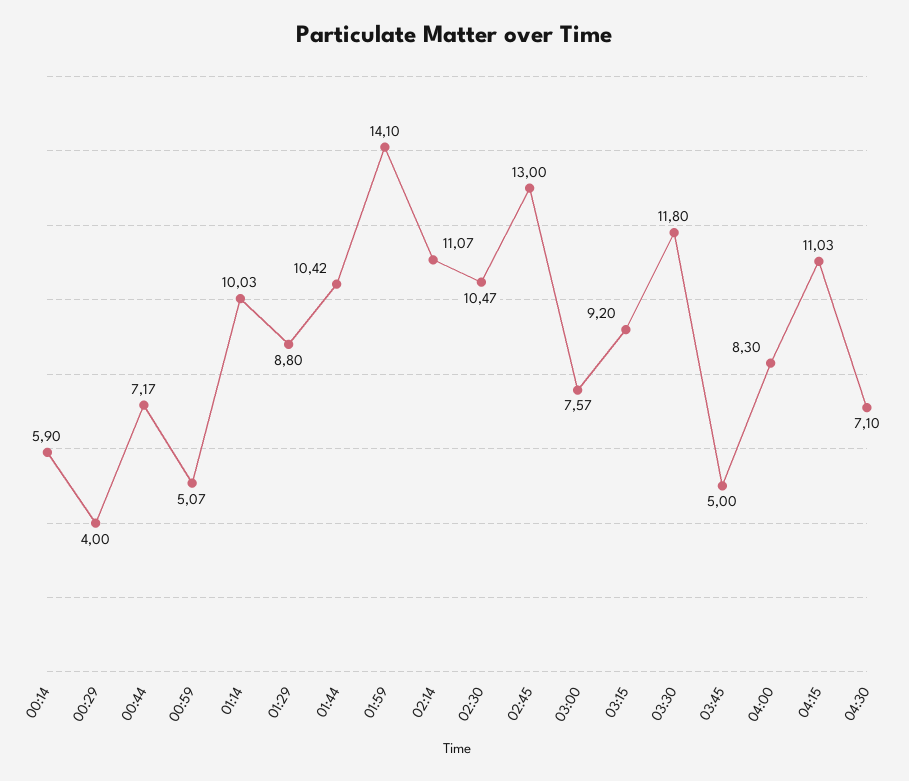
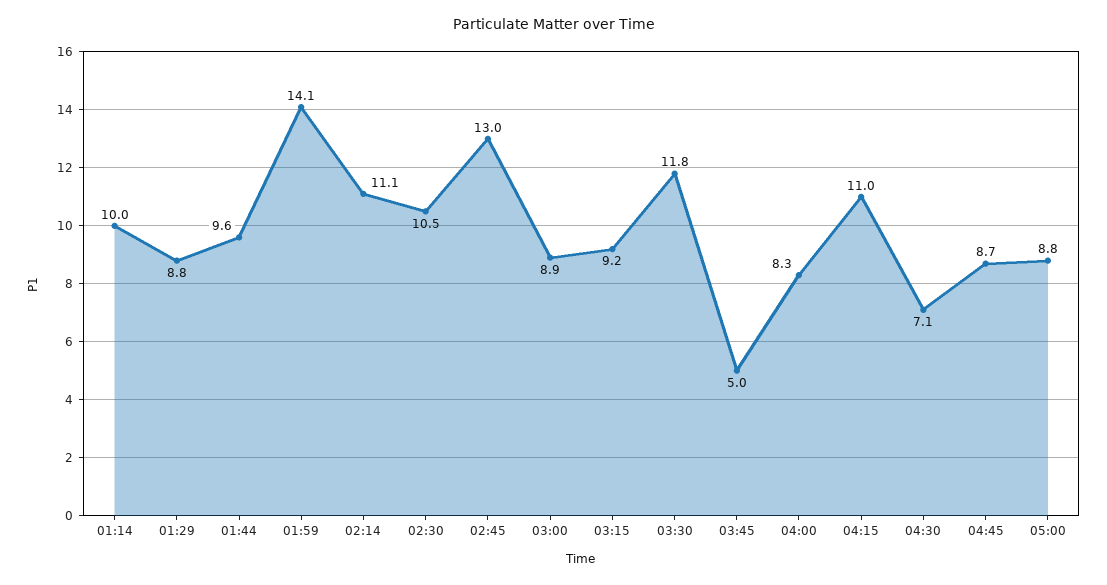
00:14: 5.9 -> none
00:29: 4 -> none
00:44: 7.17 -> none
00:59: 5.07 -> none
01:44: 10.42 -> 9.6
03:00: 7.57 -> 8.9
04:45: none -> 8.7
05:00: none -> 8.8

